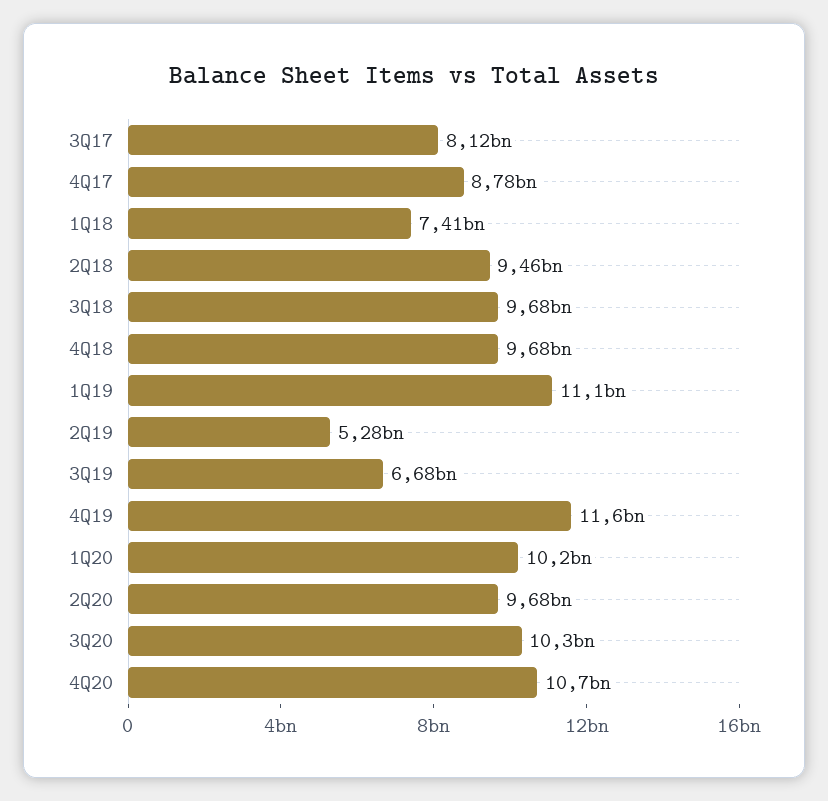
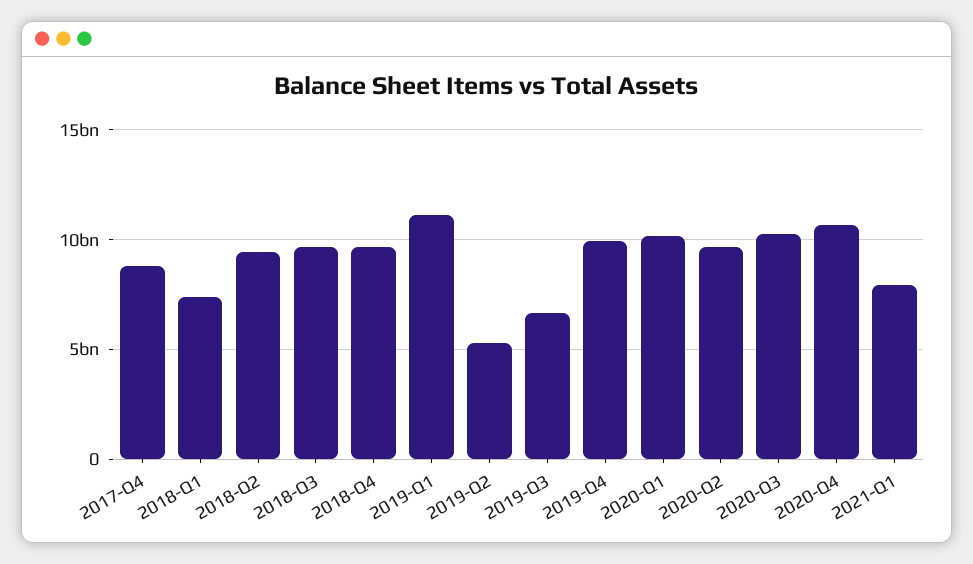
3Q17: 8120000000 -> none
4Q19: 11600000000 -> 10000000000
2021-Q1: none -> 8000000000

